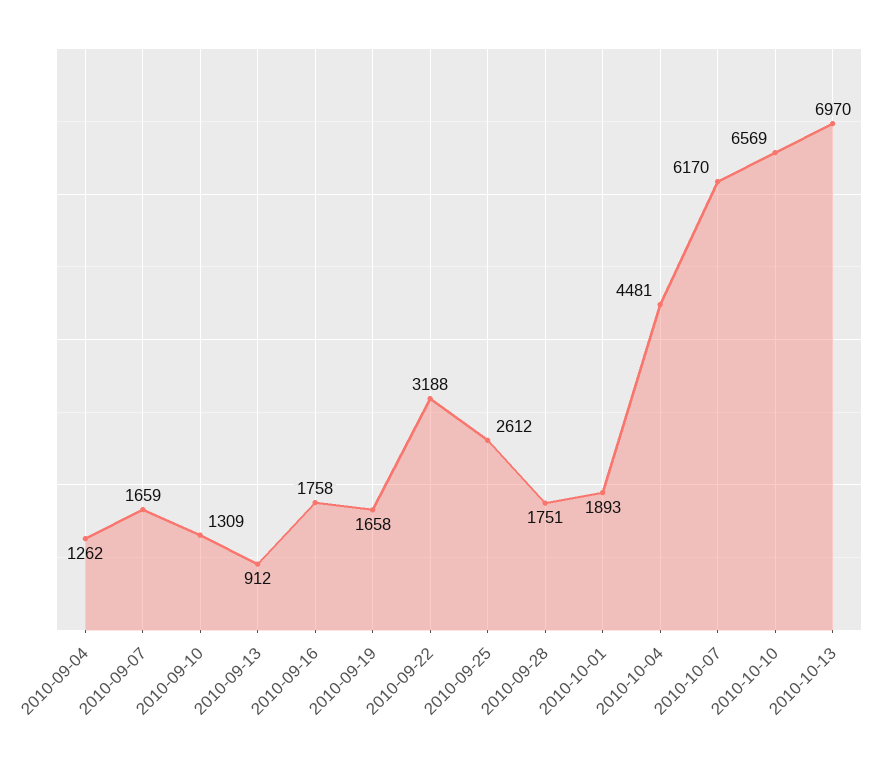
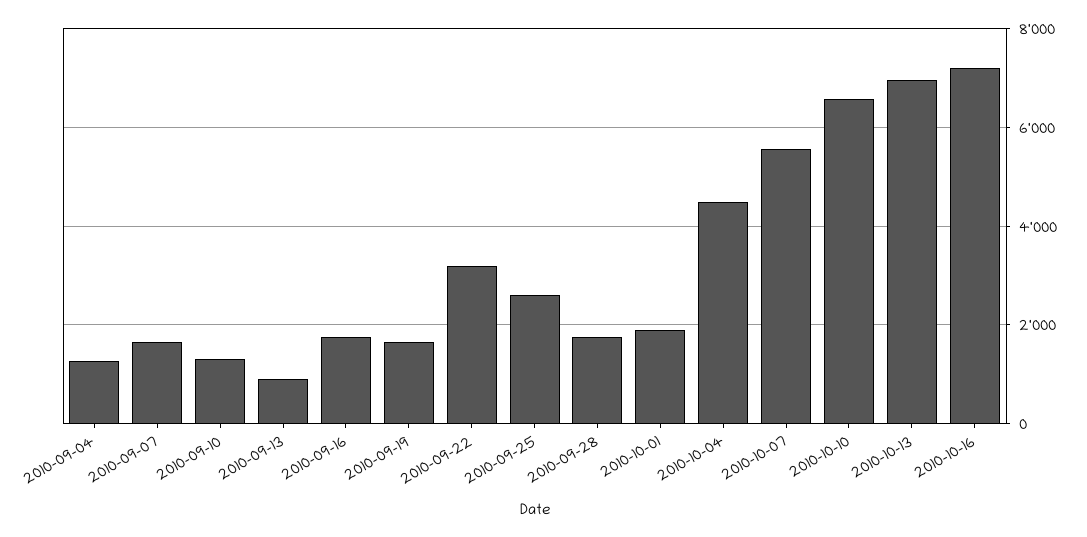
2010-10-07: 6170 -> 5600
2010-10-16: none -> 7200

